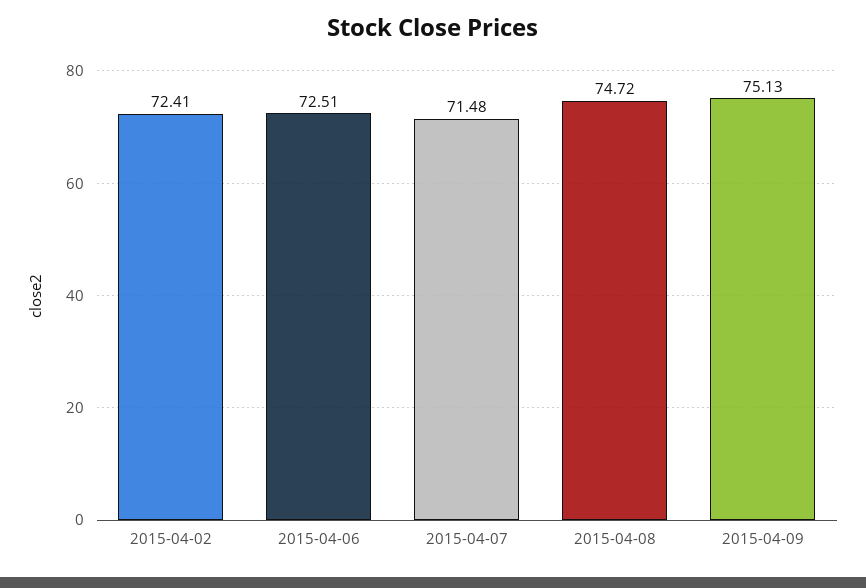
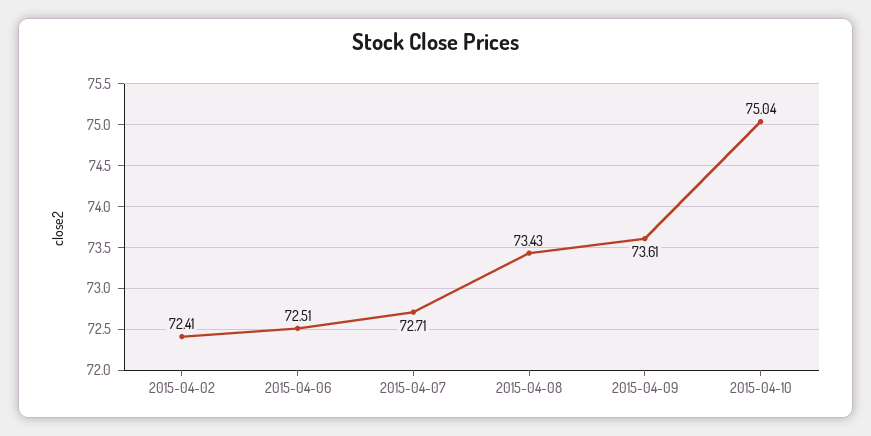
2015-04-07: 71.48 -> 72.71
2015-04-08: 74.72 -> 73.43
2015-04-09: 75.13 -> 73.61
2015-04-10: none -> 75.04

